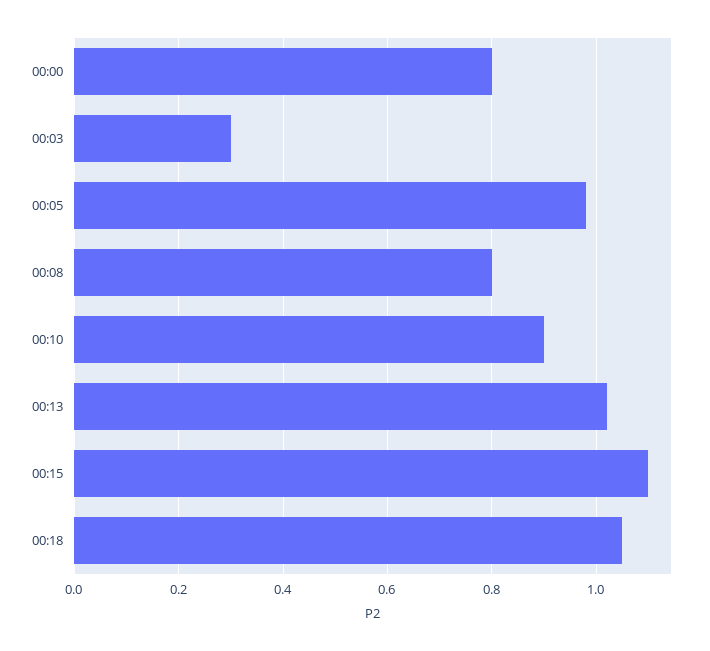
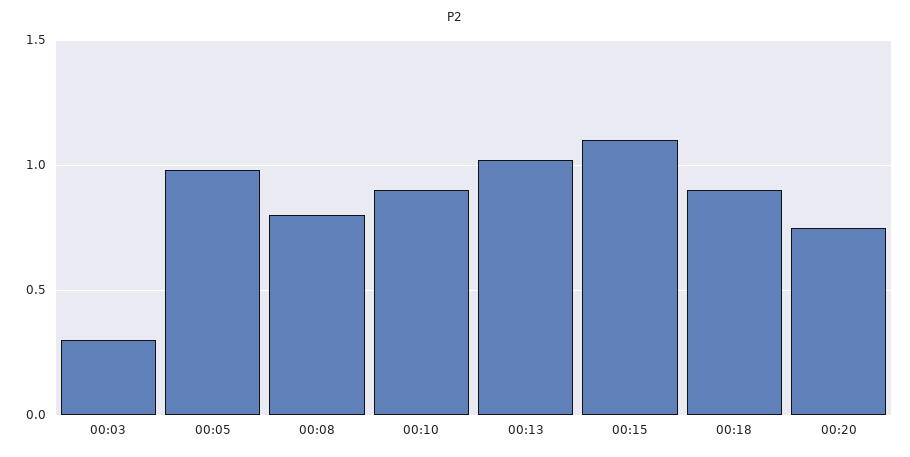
00:00: 0.8 -> none
00:18: 1.05 -> 0.9
00:20: none -> 0.75

